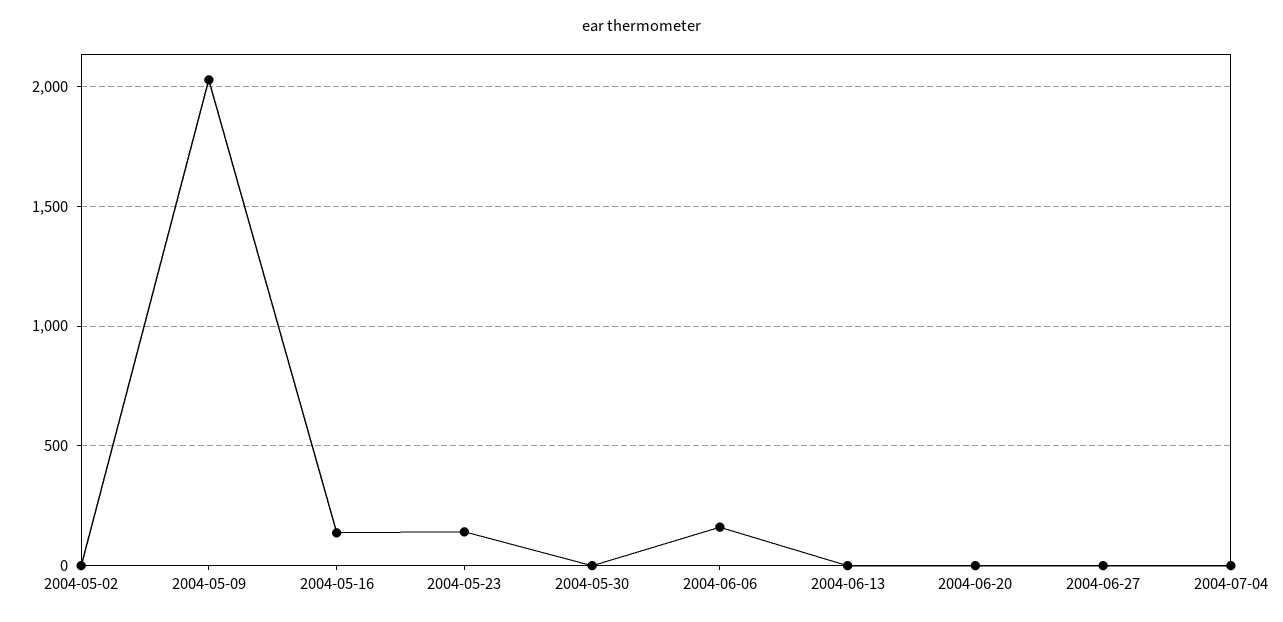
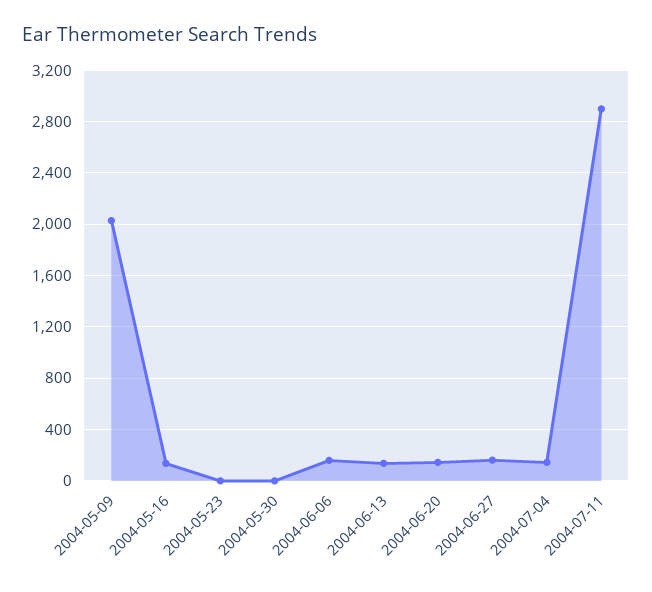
2004-05-02: 0 -> none
2004-05-23: 150 -> 0
2004-06-13: 0 -> 150
2004-06-20: 0 -> 150
2004-06-27: 0 -> 150
2004-07-04: 0 -> 150
2004-07-11: none -> 2900

